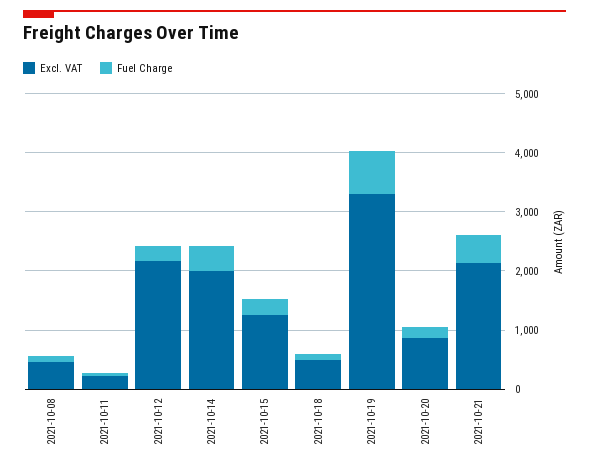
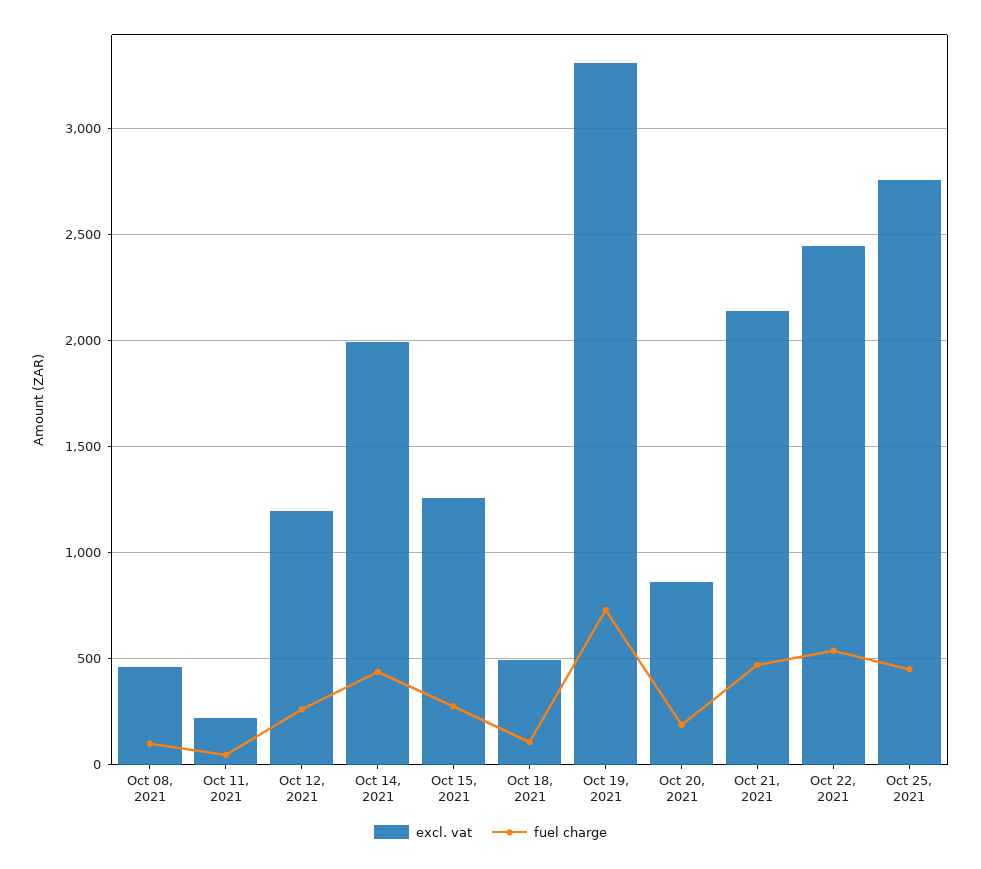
Excl. VAT, 2021-10-12: 2200 -> 1200
Excl. VAT, Oct 22, 2021: none -> 2450
Fuel Charge, Oct 22, 2021: none -> 550
Excl. VAT, Oct 25, 2021: none -> 2750
Fuel Charge, Oct 25, 2021: none -> 450

